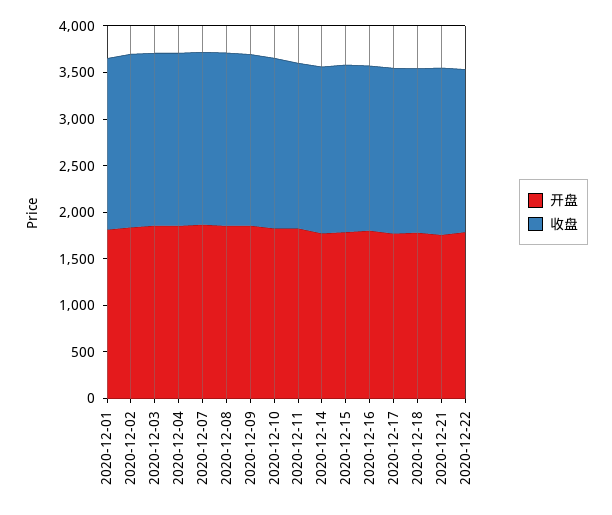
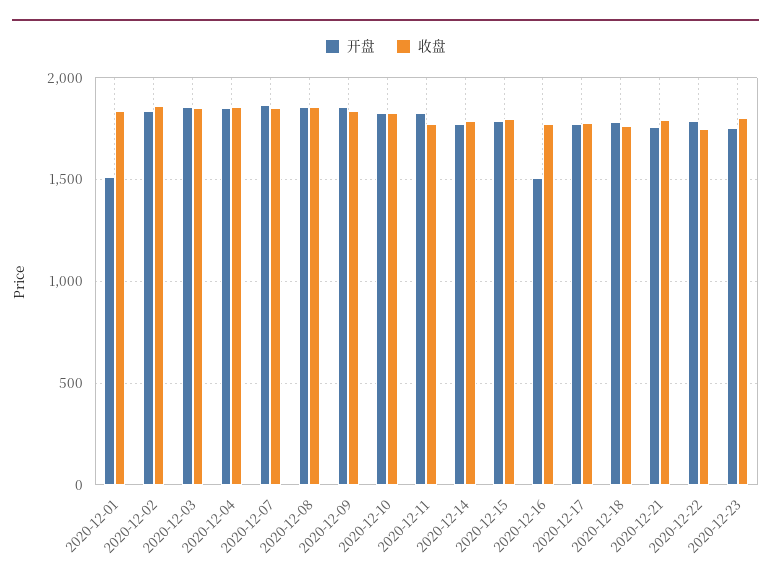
开盘, 2020-12-01: 1800 -> 1500
开盘, 2020-12-16: 1800 -> 1500
开盘, 2020-12-23: none -> 1750
收盘, 2020-12-23: none -> 1800

